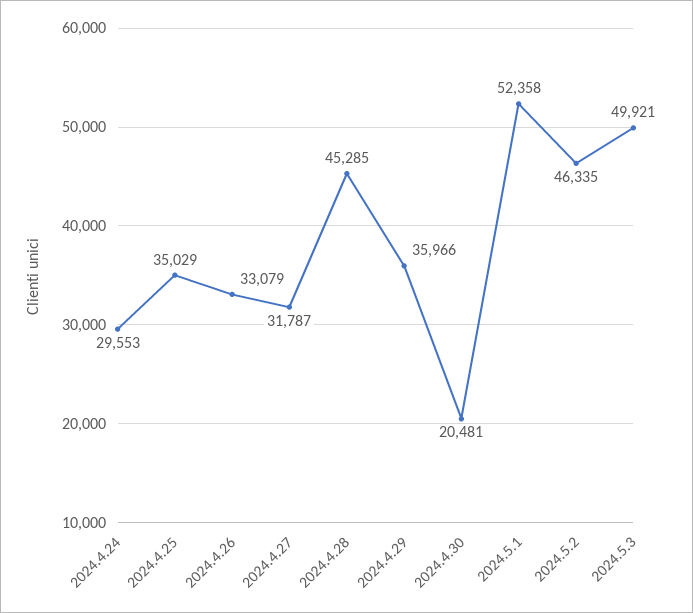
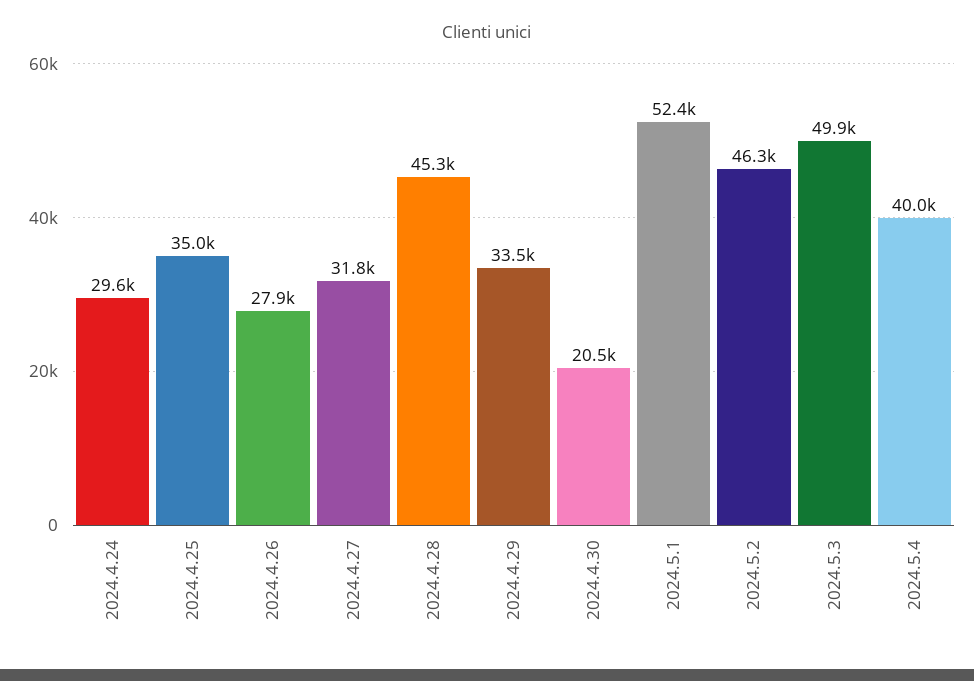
2024.4.26: 33079 -> 27900
2024.4.29: 35966 -> 33500
2024.5.4: none -> 40000

